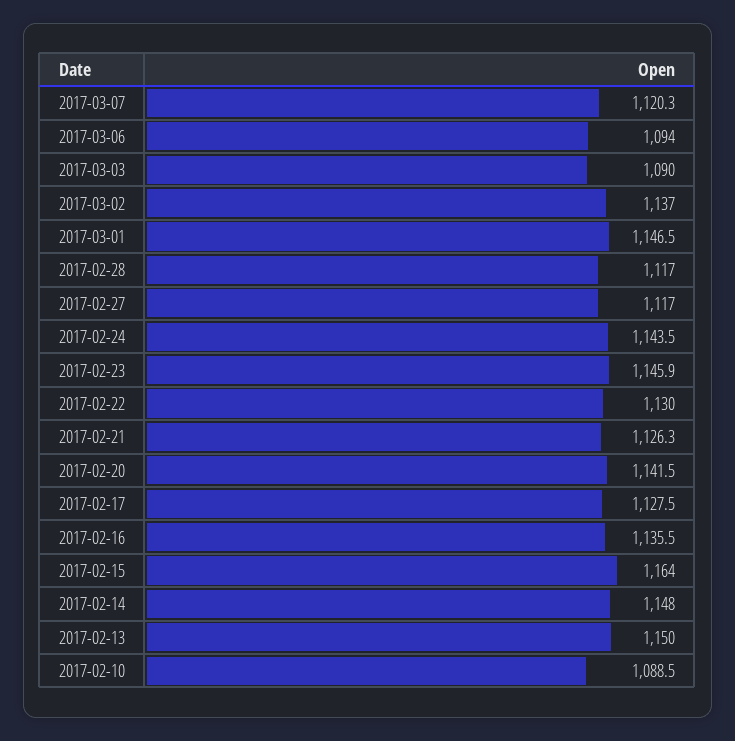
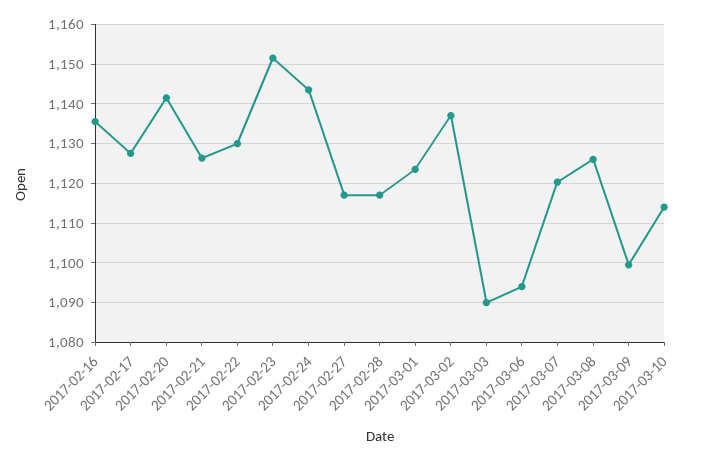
2017-03-01: 1146.5 -> 1124
2017-02-23: 1145.9 -> 1152
2017-02-15: 1164 -> none
2017-02-14: 1148 -> none
2017-02-13: 1150 -> none
2017-02-10: 1088.5 -> none
2017-03-08: none -> 1126
2017-03-09: none -> 1100
2017-03-10: none -> 1114

